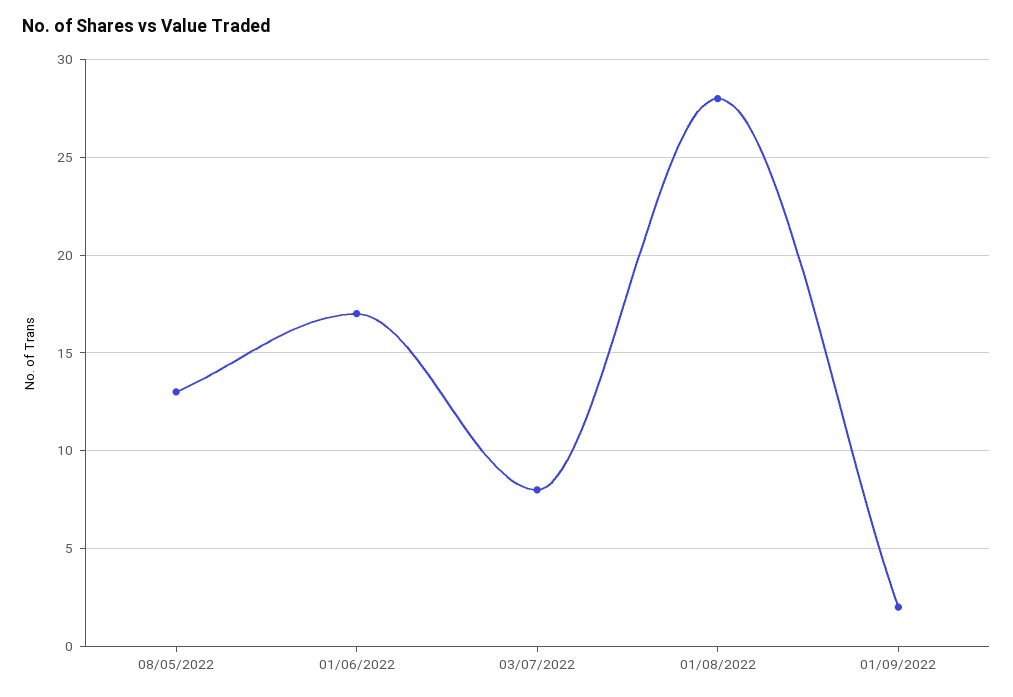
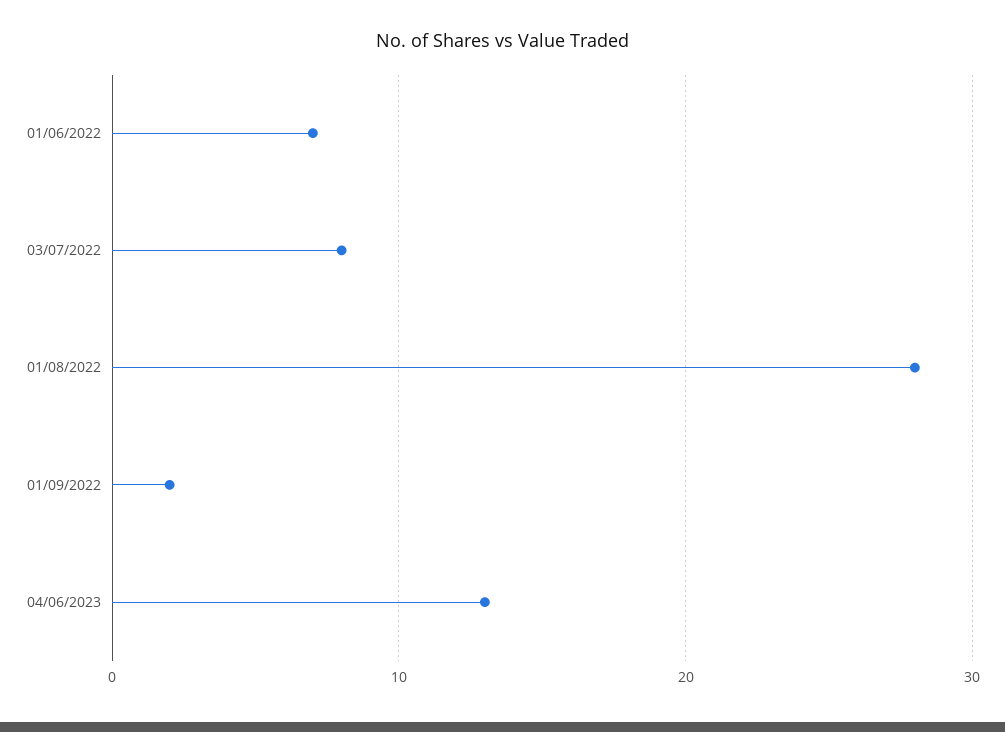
08/05/2022: 13 -> none
01/06/2022: 17 -> 7
04/06/2023: none -> 13

